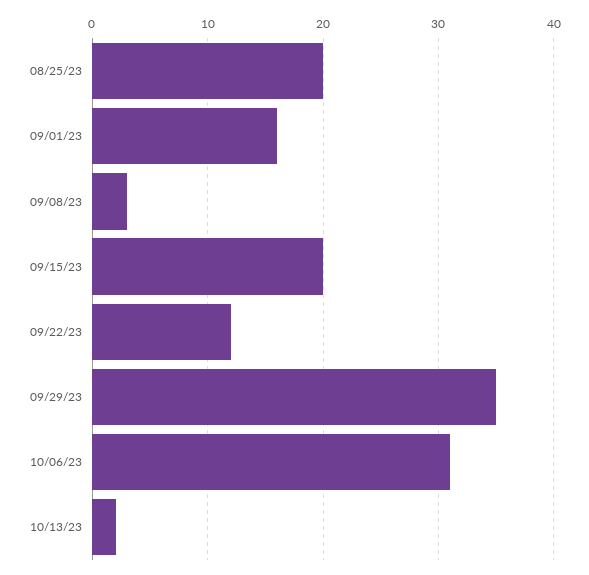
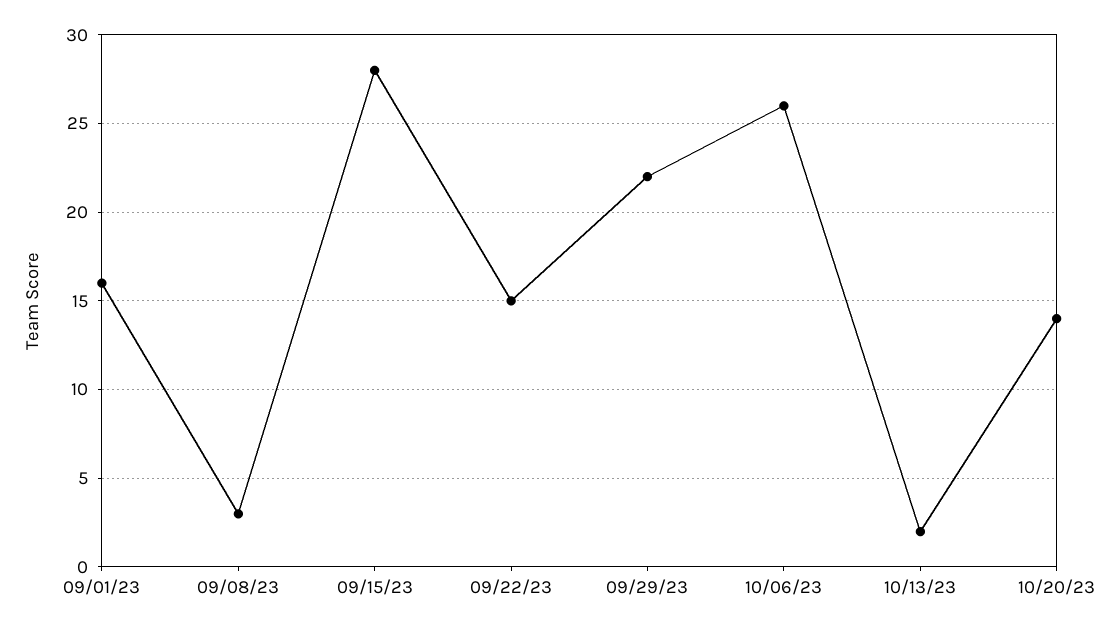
08/25/23: 20 -> none
09/15/23: 20 -> 28
09/22/23: 12 -> 15
09/29/23: 35 -> 22
10/06/23: 31 -> 26
10/20/23: none -> 14

